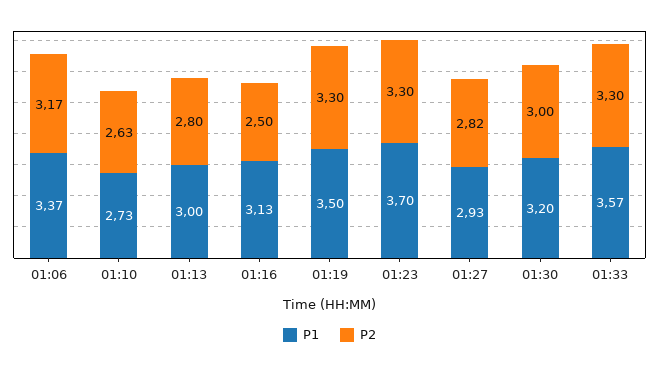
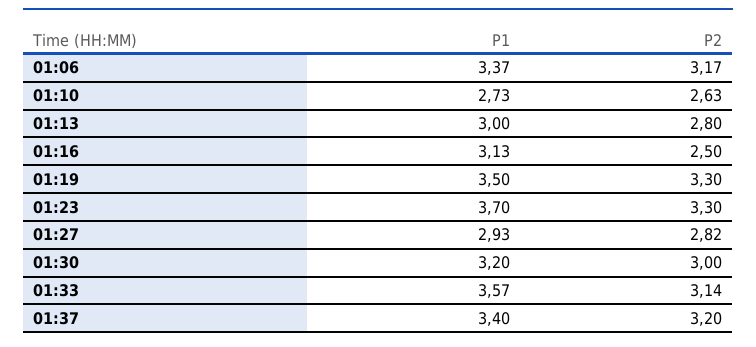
P2, 01:33: 3.3 -> 3.14
P1, 01:37: none -> 3.4
P2, 01:37: none -> 3.2

